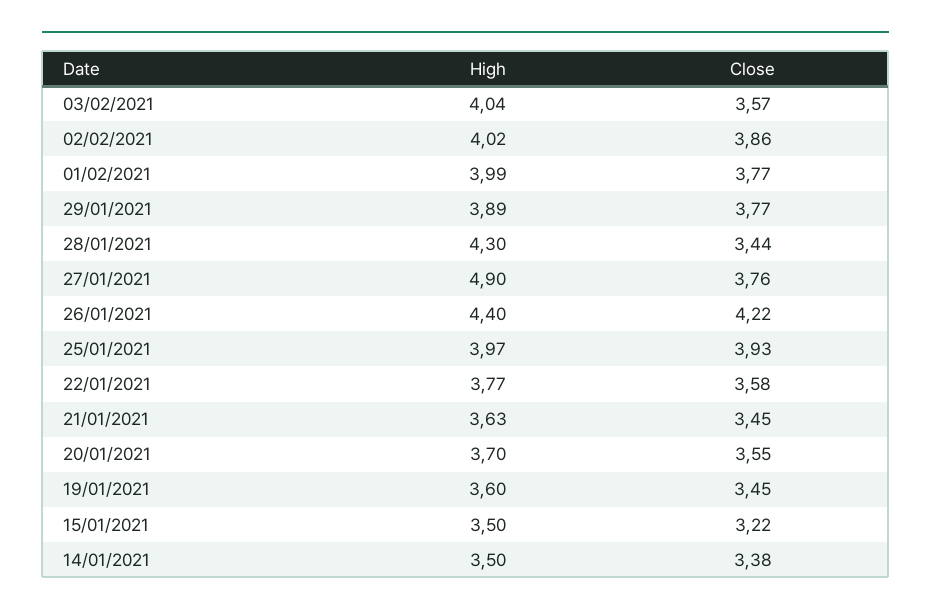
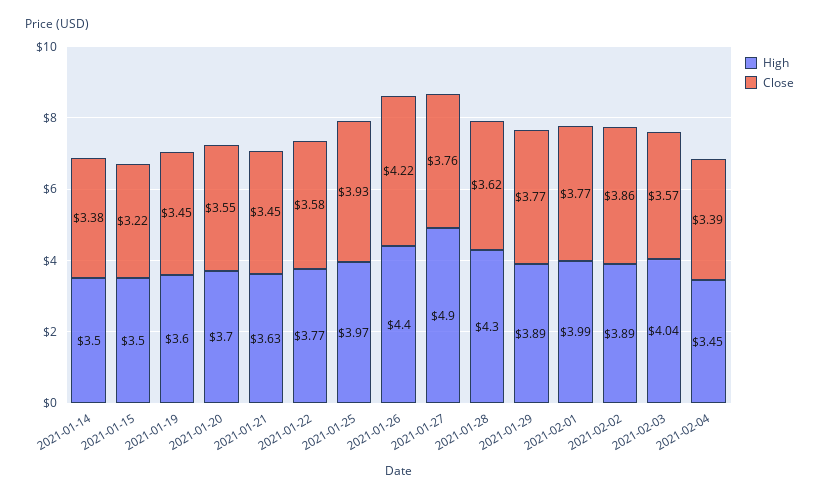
High, 02/02/2021: 4.02 -> 3.89
Close, 28/01/2021: 3.44 -> 3.62
High, 2021-02-04: none -> 3.45
Close, 2021-02-04: none -> 3.39

